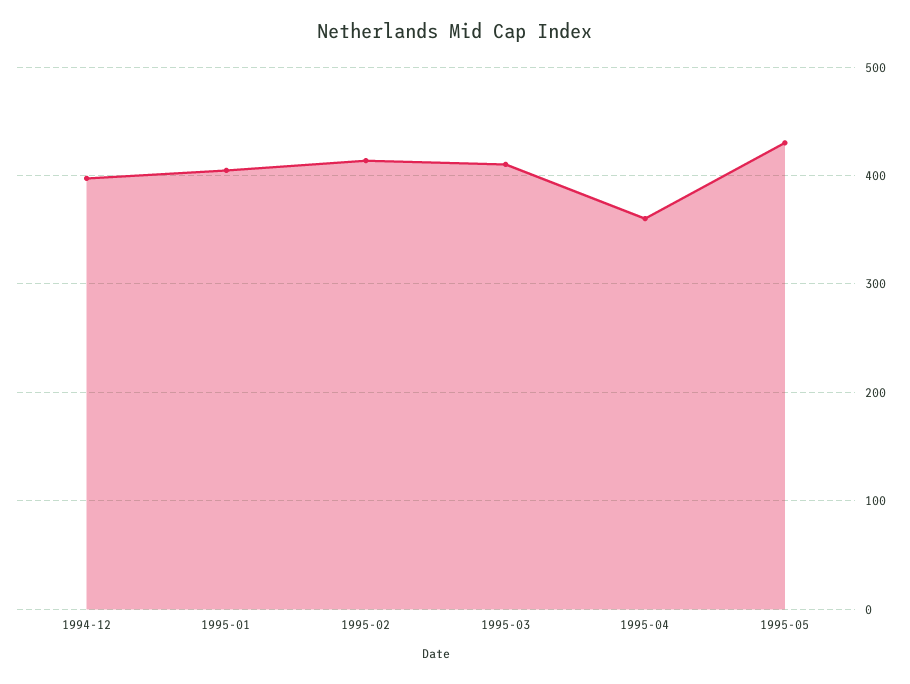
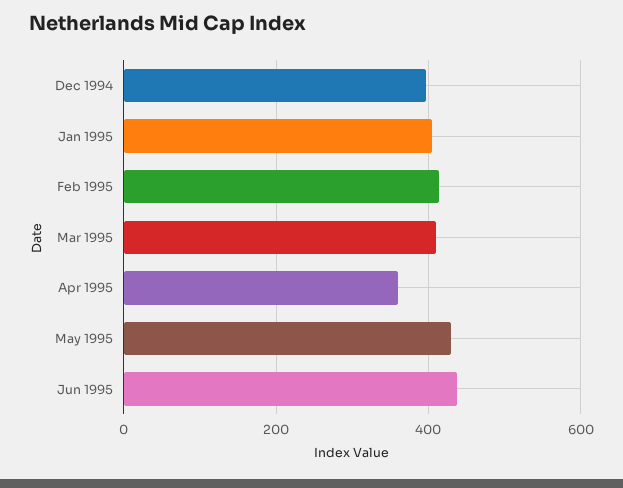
Jun 1995: none -> 440

